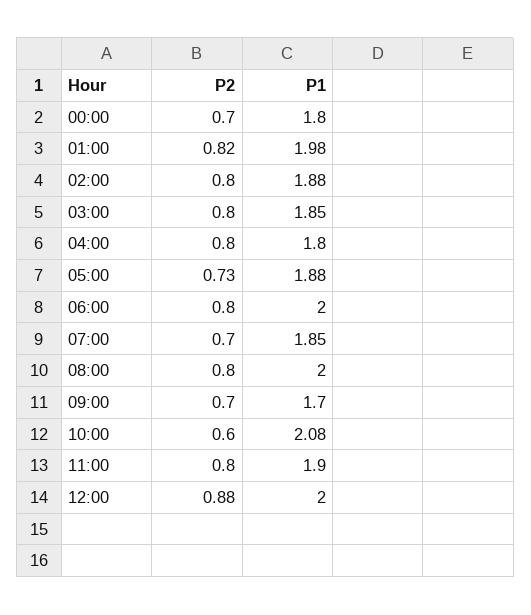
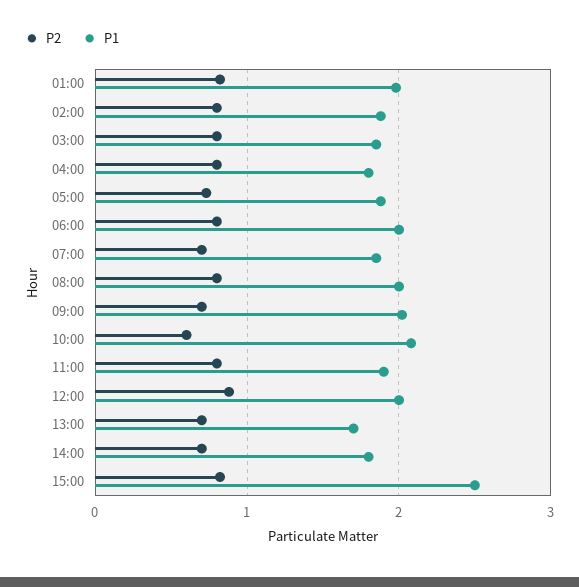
P2, 00:00: 0.7 -> none
P1, 00:00: 1.8 -> none
P1, 09:00: 1.7 -> 2
P2, 13:00: none -> 0.7
P1, 13:00: none -> 1.7
P2, 14:00: none -> 0.7
P1, 14:00: none -> 1.8
P2, 15:00: none -> 0.8
P1, 15:00: none -> 2.5

